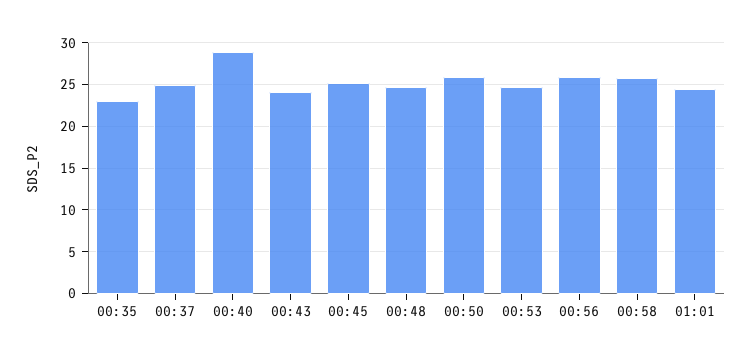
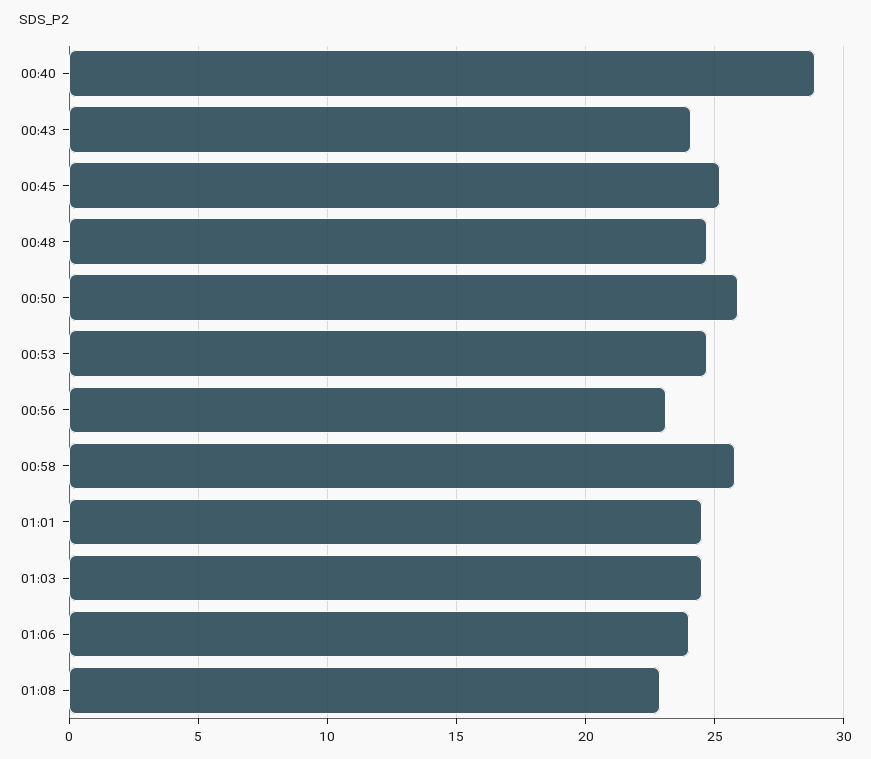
00:35: 23 -> none
00:37: 25 -> none
00:56: 26 -> 23
01:03: none -> 24.5
01:06: none -> 24
01:08: none -> 23

